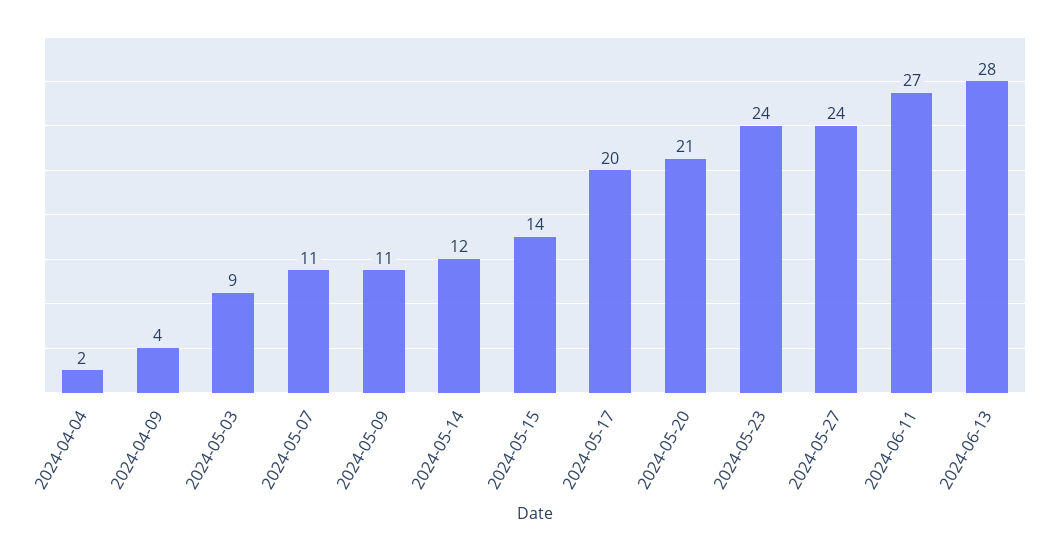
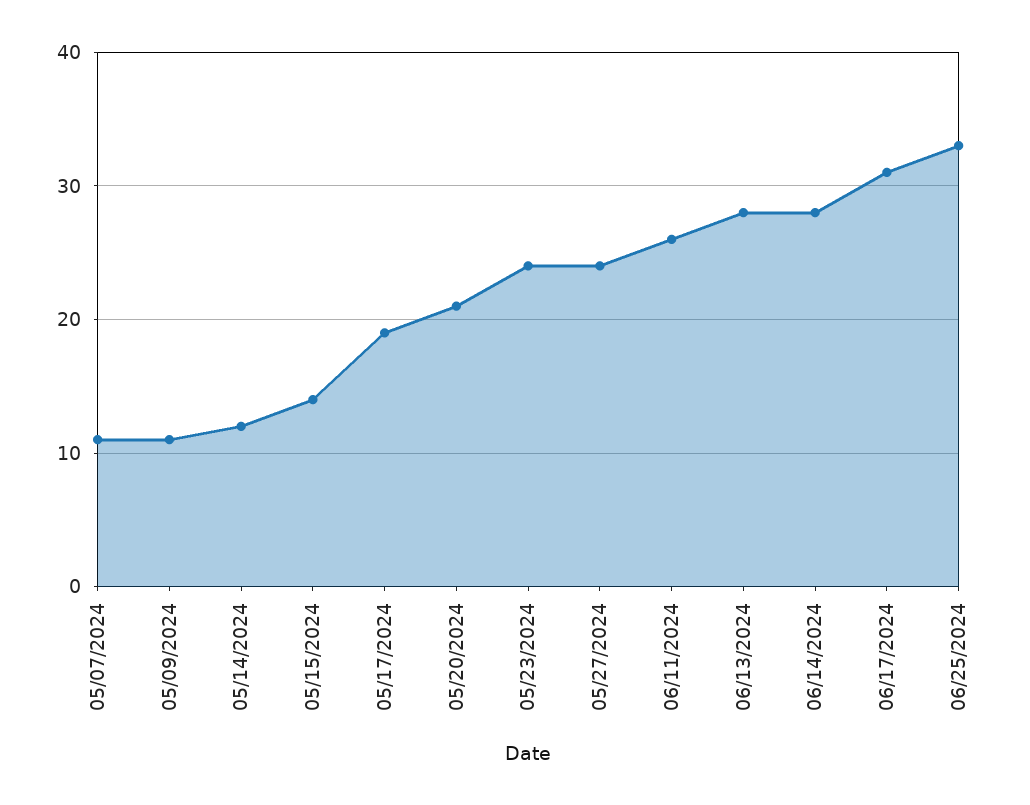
2024-04-04: 2 -> none
2024-04-09: 4 -> none
2024-05-03: 9 -> none
2024-05-17: 20 -> 19
2024-06-11: 27 -> 26
06/14/2024: none -> 28
06/17/2024: none -> 31
06/25/2024: none -> 33

